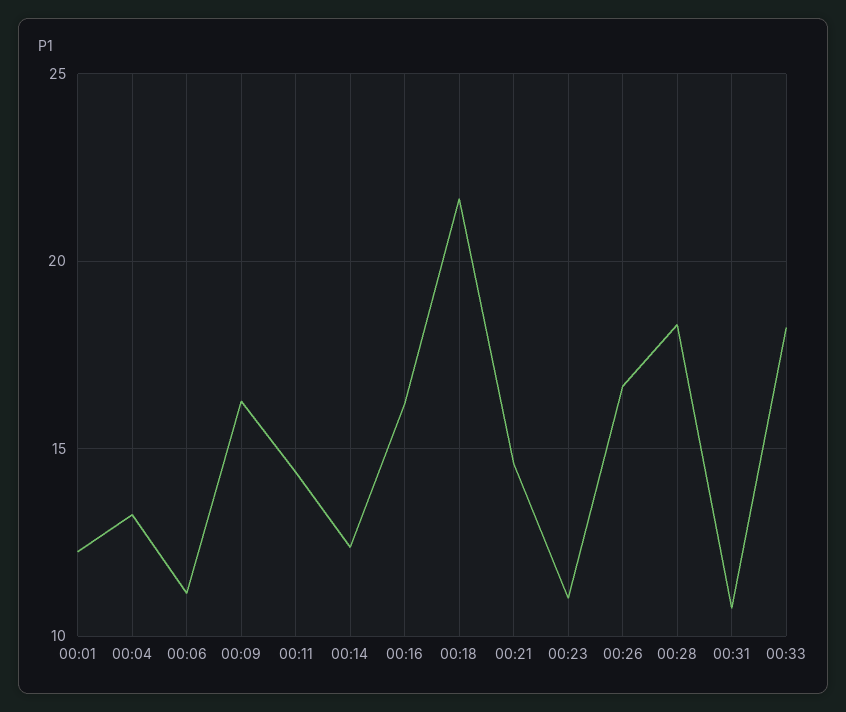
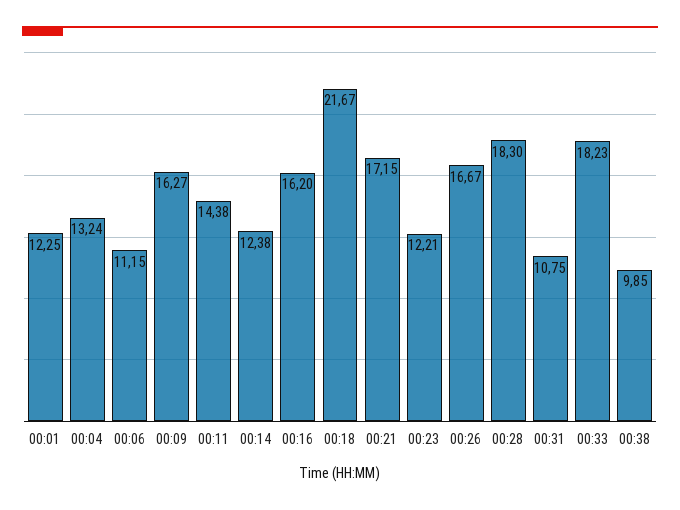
00:21: 14.5 -> 17.15
00:23: 11 -> 12.21
00:38: none -> 9.85

